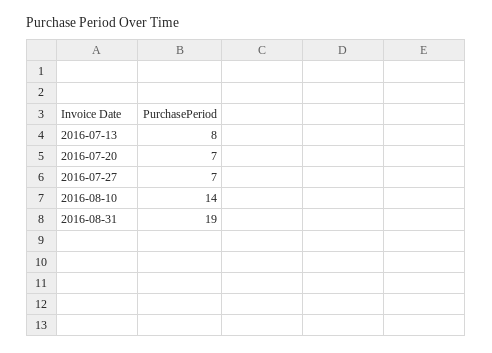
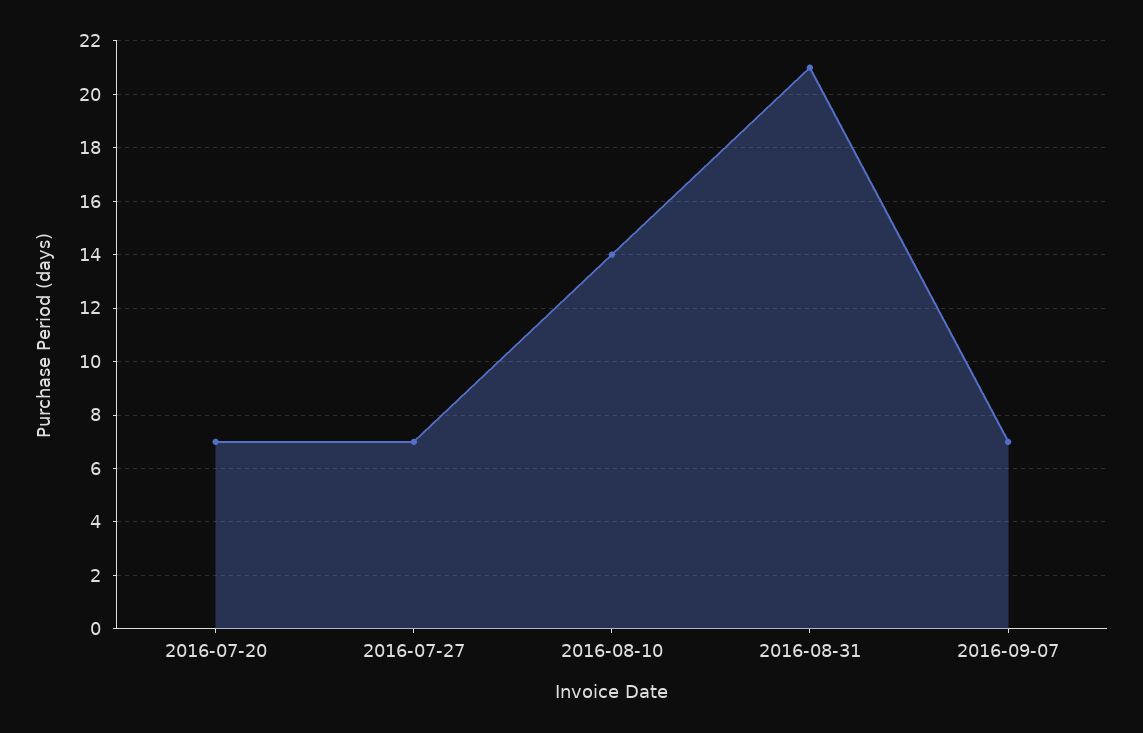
2016-07-13: 8 -> none
2016-08-31: 19 -> 21
2016-09-07: none -> 7

